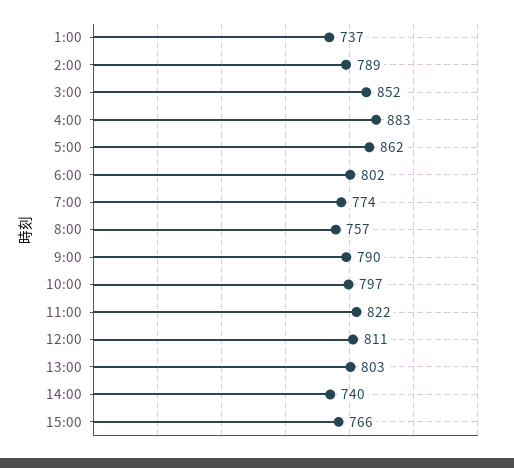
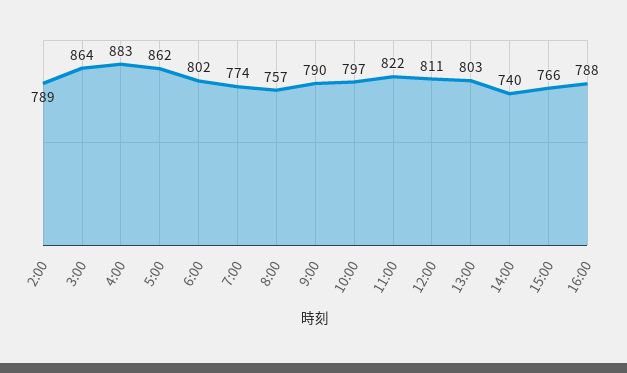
1:00: 737 -> none
3:00: 852 -> 864
16:00: none -> 788

